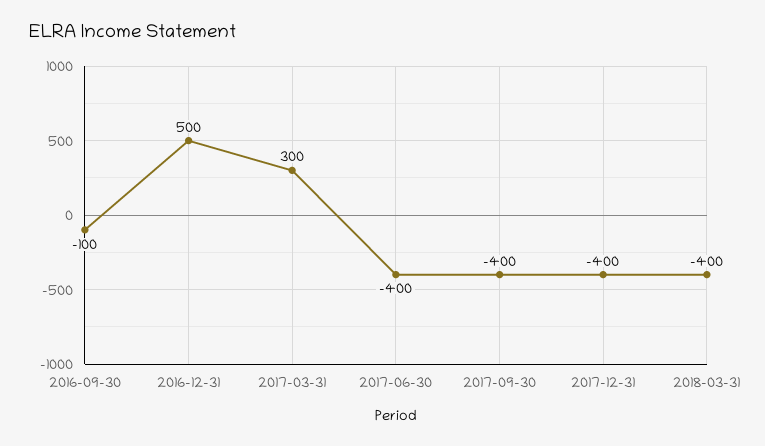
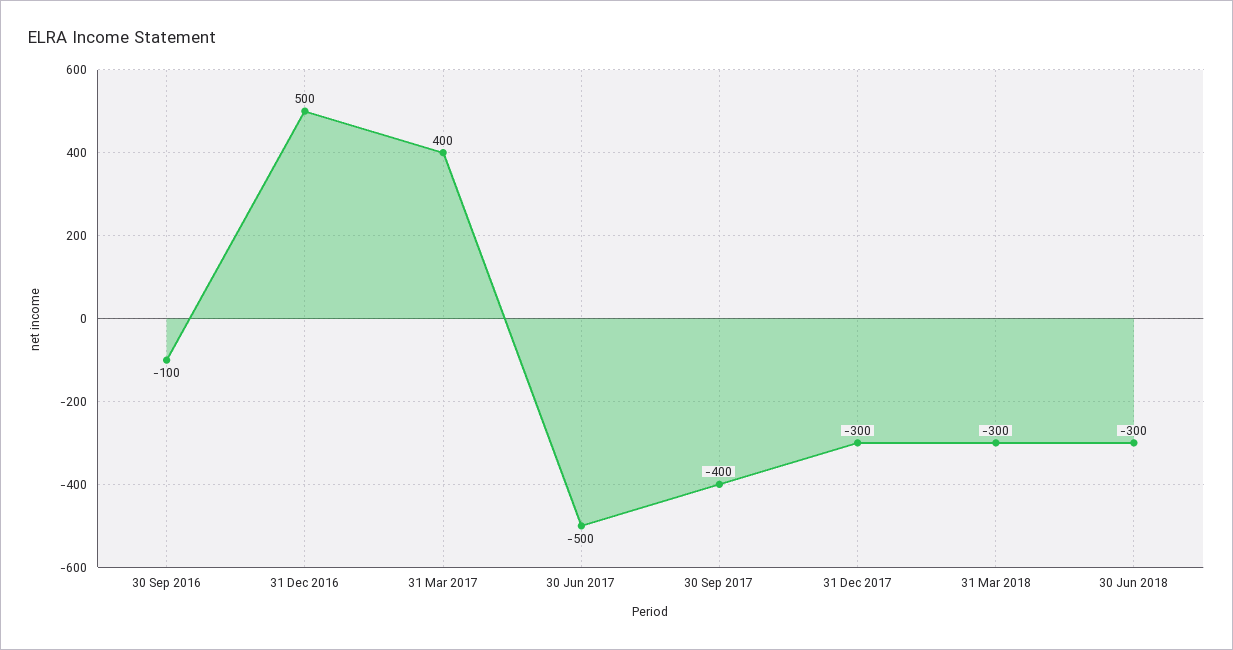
2017-03-31: 300 -> 400
2017-06-30: -400 -> -500
2017-12-31: -400 -> -300
2018-03-31: -400 -> -300
30 Jun 2018: none -> -300

